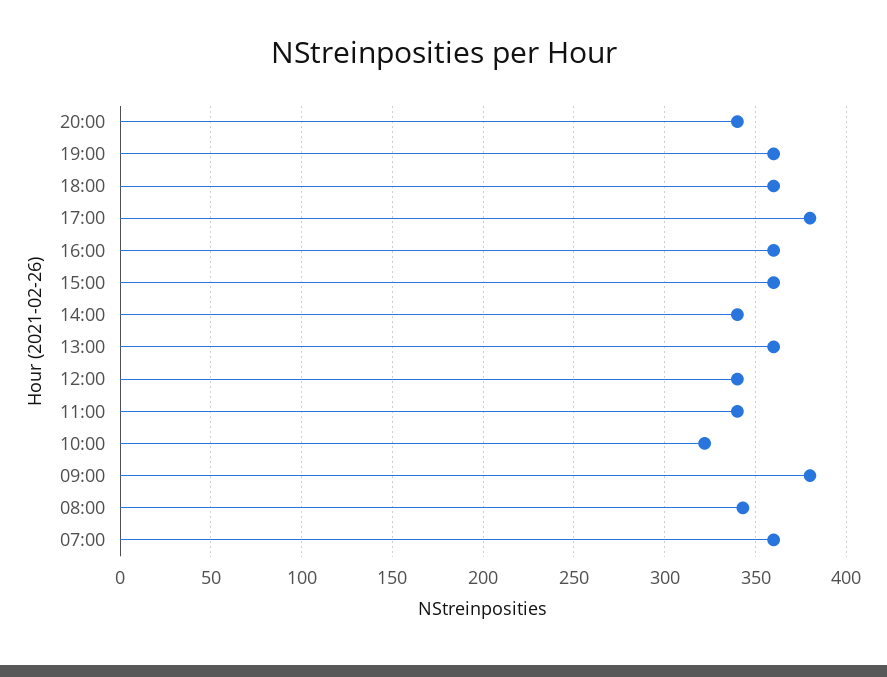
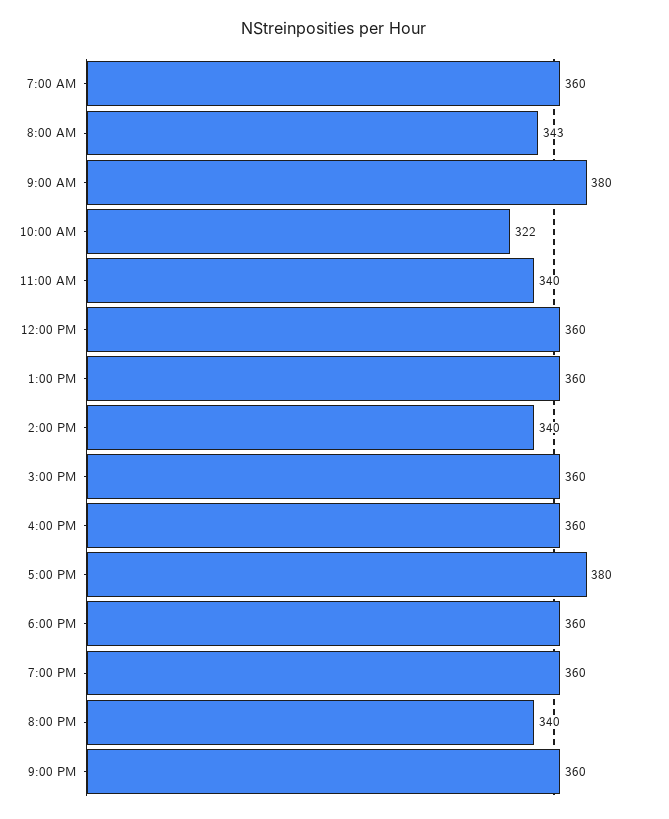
12:00: 340 -> 360
9:00 PM: none -> 360

